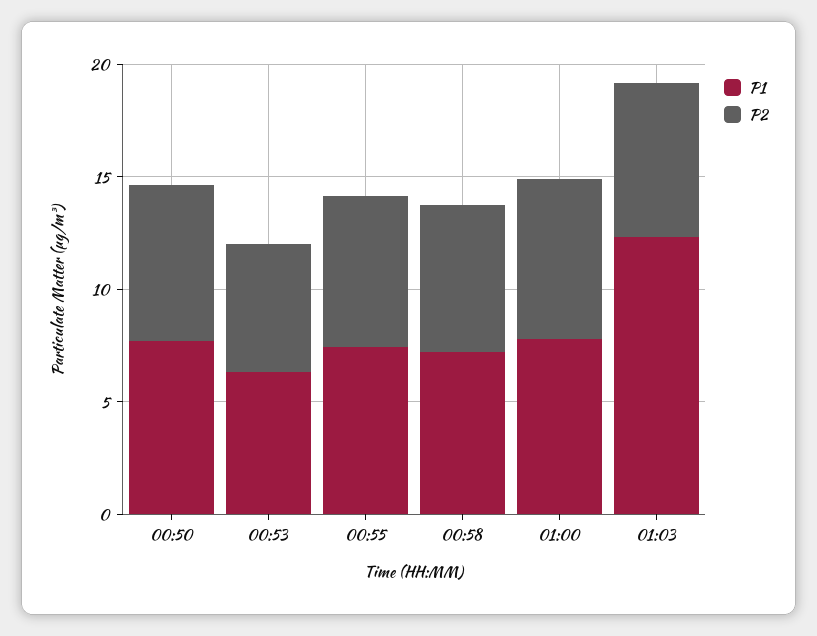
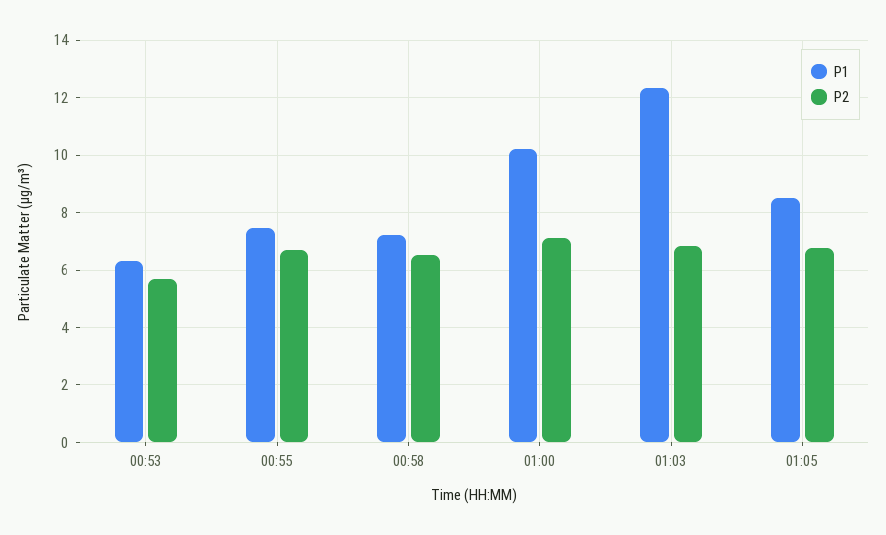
P1, 00:50: 8 -> none
P2, 00:50: 7 -> none
P1, 01:00: 8 -> 10.25
P1, 01:05: none -> 8.5
P2, 01:05: none -> 6.75

